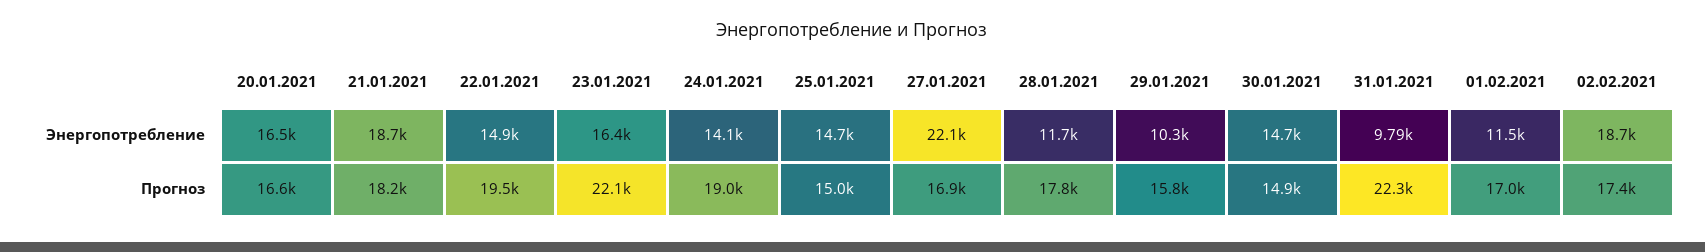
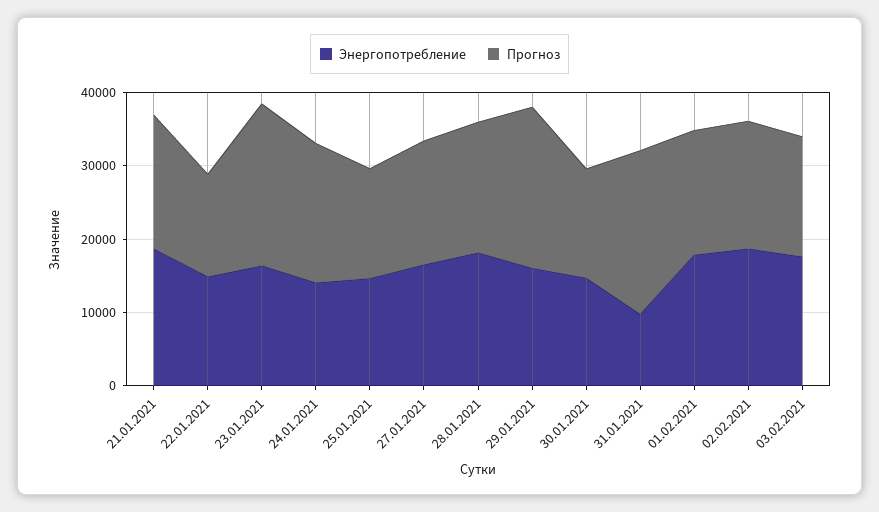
Энергопотребление, 20.01.2021: 16500 -> none
Энергопотребление, 27.01.2021: 22100 -> 16000
Энергопотребление, 28.01.2021: 11700 -> 18000
Энергопотребление, 29.01.2021: 10300 -> 16000
Энергопотребление, 01.02.2021: 11500 -> 18000
Прогноз, 20.01.2021: 16600 -> none
Прогноз, 22.01.2021: 19500 -> 14000
Прогноз, 29.01.2021: 15800 -> 22000
Энергопотребление, 03.02.2021: none -> 18000
Прогноз, 03.02.2021: none -> 16000

